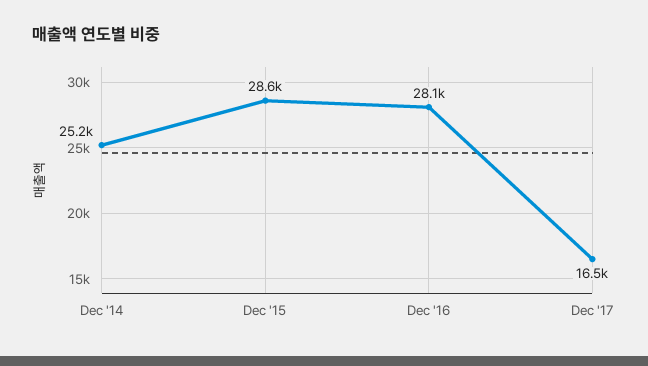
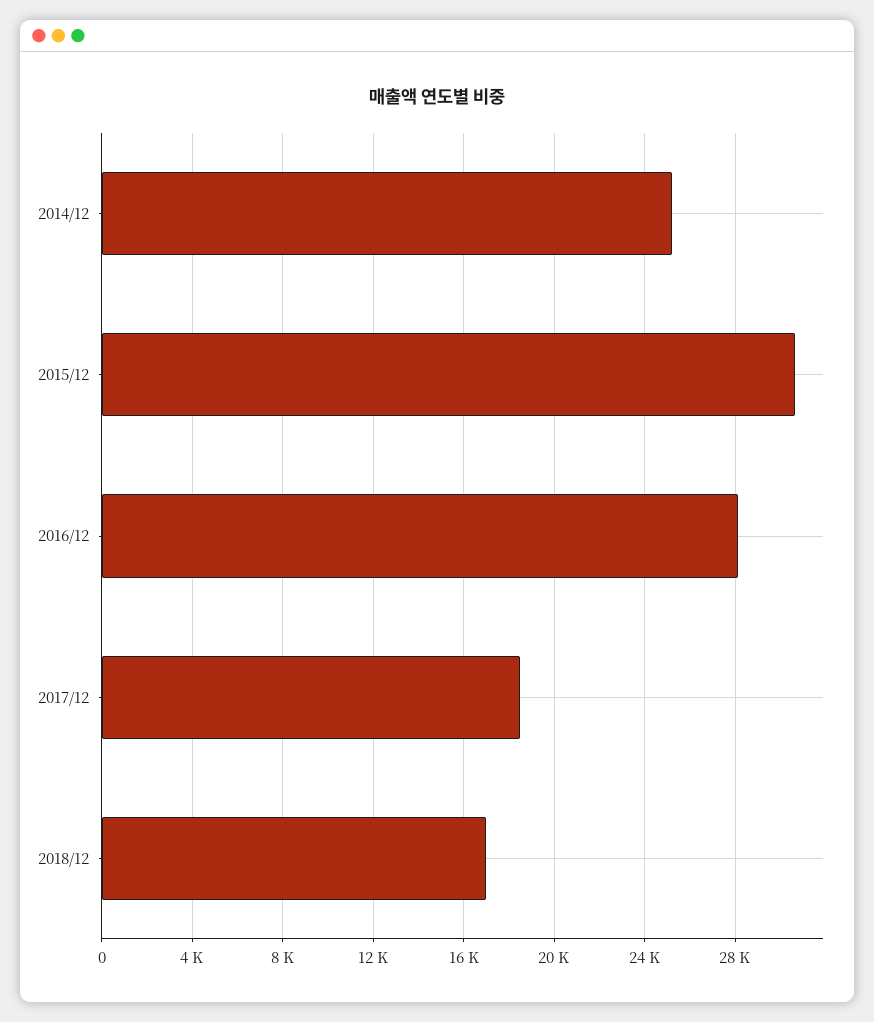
Dec '15: 28600 -> 30500
Dec '17: 16500 -> 18500
2018/12: none -> 17000

